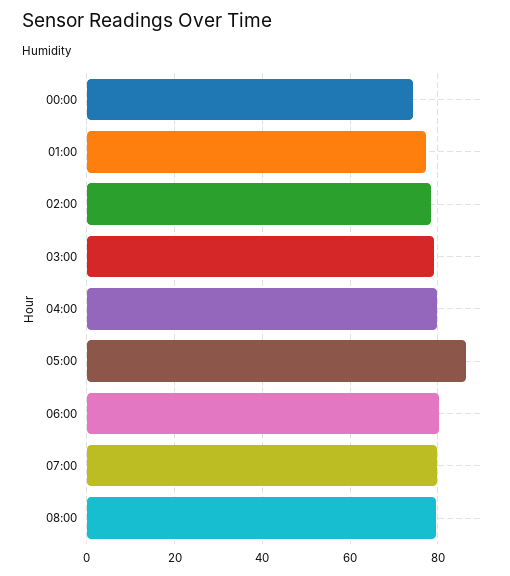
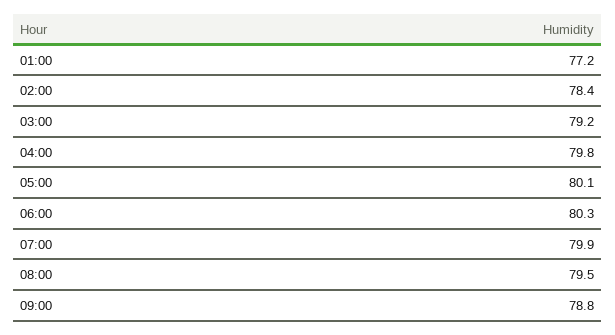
00:00: 74 -> none
05:00: 86 -> 80.1
09:00: none -> 78.8

